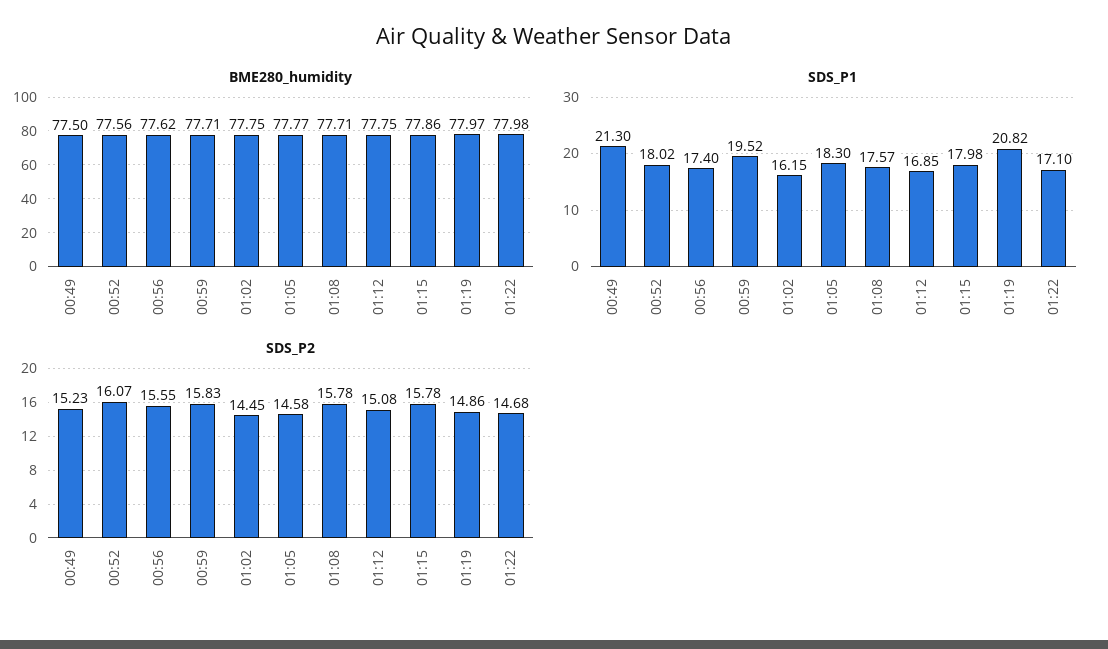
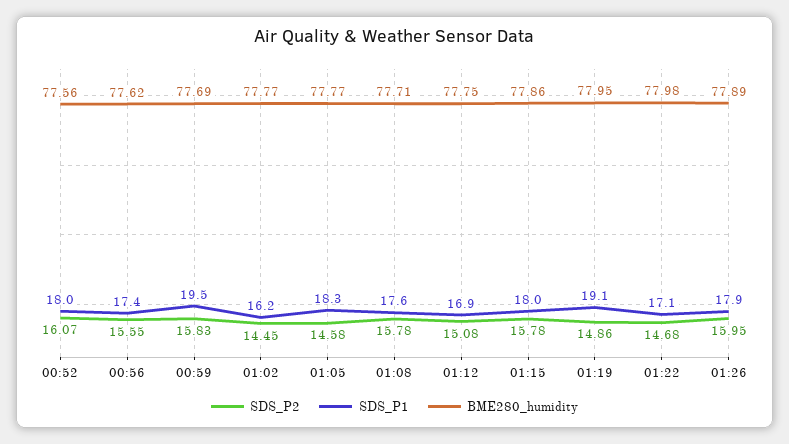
BME280_humidity, 00:49: 77.5 -> none
BME280_humidity, 00:59: 77.71 -> 77.69
BME280_humidity, 01:02: 77.75 -> 77.77
BME280_humidity, 01:19: 77.97 -> 77.95
SDS_P1, 00:49: 21.3 -> none
SDS_P1, 01:19: 20.82 -> 19.1
SDS_P2, 00:49: 15.23 -> none
SDS_P2, 01:26: none -> 15.95
SDS_P1, 01:26: none -> 17.9
BME280_humidity, 01:26: none -> 77.89

